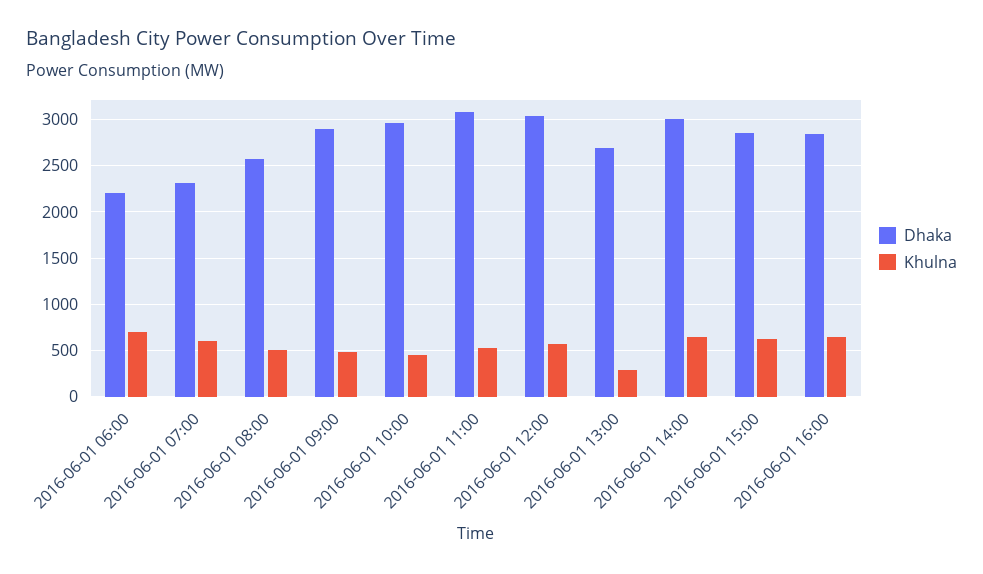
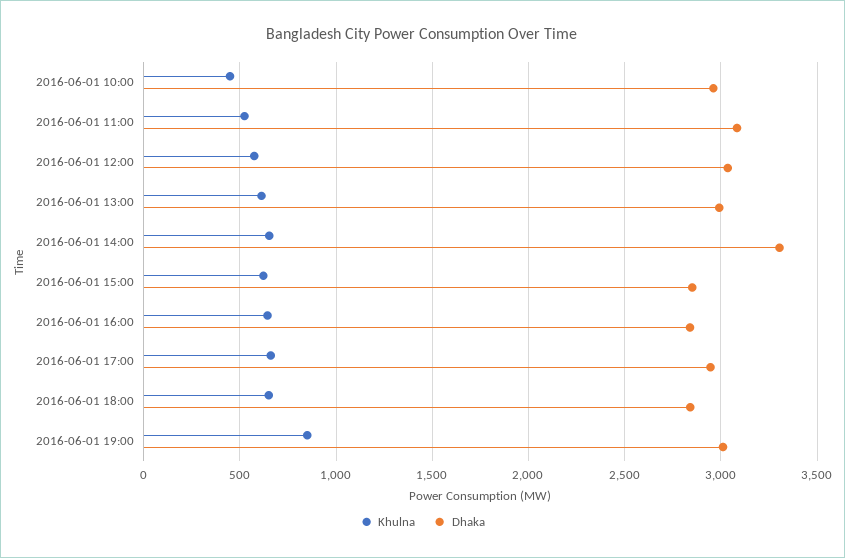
Dhaka, 2016-06-01 06:00: 2200 -> none
Khulna, 2016-06-01 06:00: 700 -> none
Dhaka, 2016-06-01 07:00: 2300 -> none
Khulna, 2016-06-01 07:00: 600 -> none
Dhaka, 2016-06-01 08:00: 2600 -> none
Khulna, 2016-06-01 08:00: 500 -> none
Dhaka, 2016-06-01 09:00: 2900 -> none
Khulna, 2016-06-01 09:00: 500 -> none
Dhaka, 2016-06-01 13:00: 2700 -> 3000
Khulna, 2016-06-01 13:00: 300 -> 600
Dhaka, 2016-06-01 14:00: 3000 -> 3300
Khulna, 2016-06-01 17:00: none -> 650
Dhaka, 2016-06-01 17:00: none -> 2950
Khulna, 2016-06-01 18:00: none -> 650
Dhaka, 2016-06-01 18:00: none -> 2850
Khulna, 2016-06-01 19:00: none -> 850
Dhaka, 2016-06-01 19:00: none -> 3000

